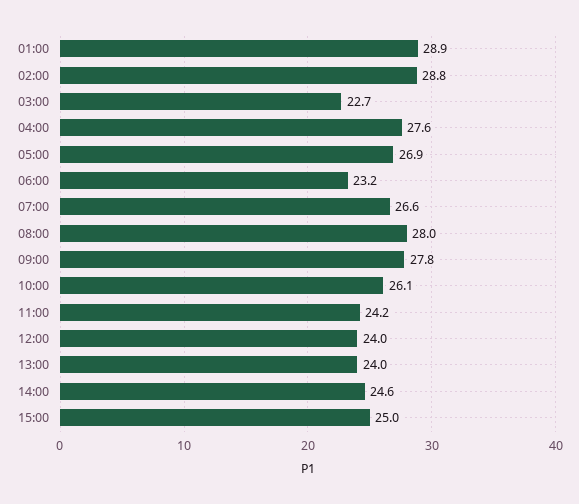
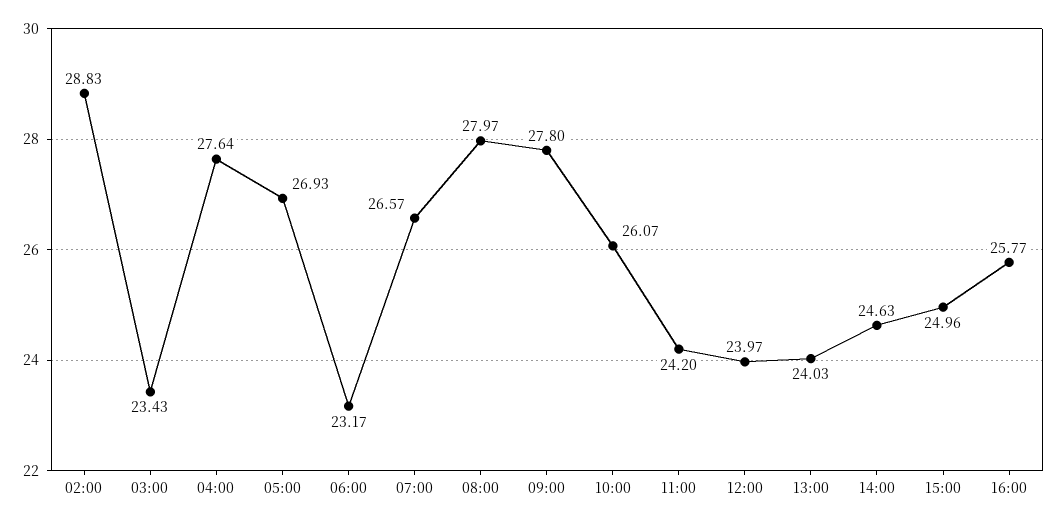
01:00: 28.9 -> none
03:00: 22.7 -> 23.43
16:00: none -> 25.77

